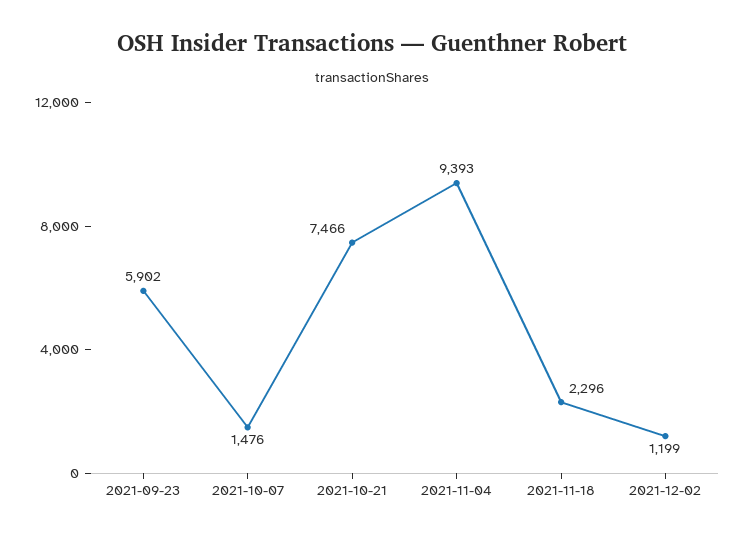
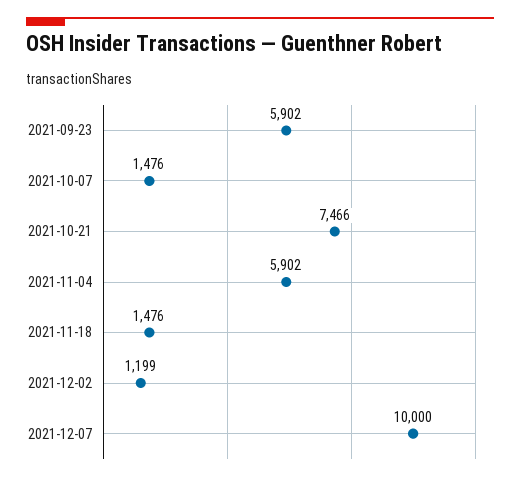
2021-11-04: 9393 -> 5902
2021-11-18: 2296 -> 1476
2021-12-07: none -> 10000

